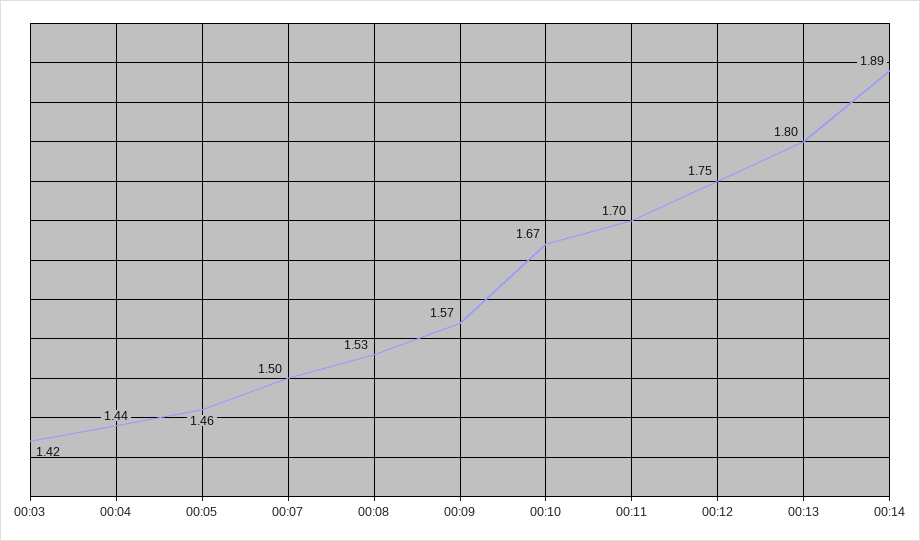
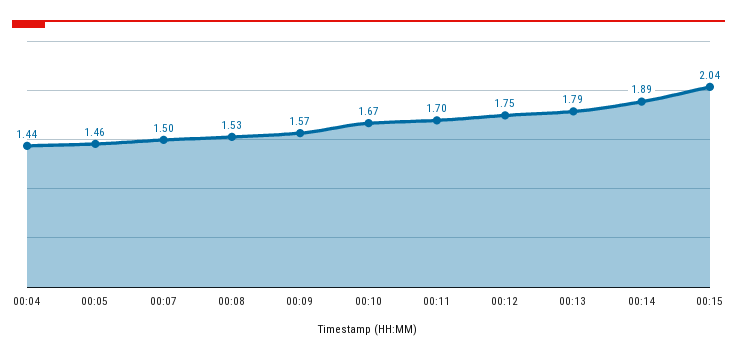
00:03: 1.42 -> none
00:13: 1.8 -> 1.79
00:15: none -> 2.04

